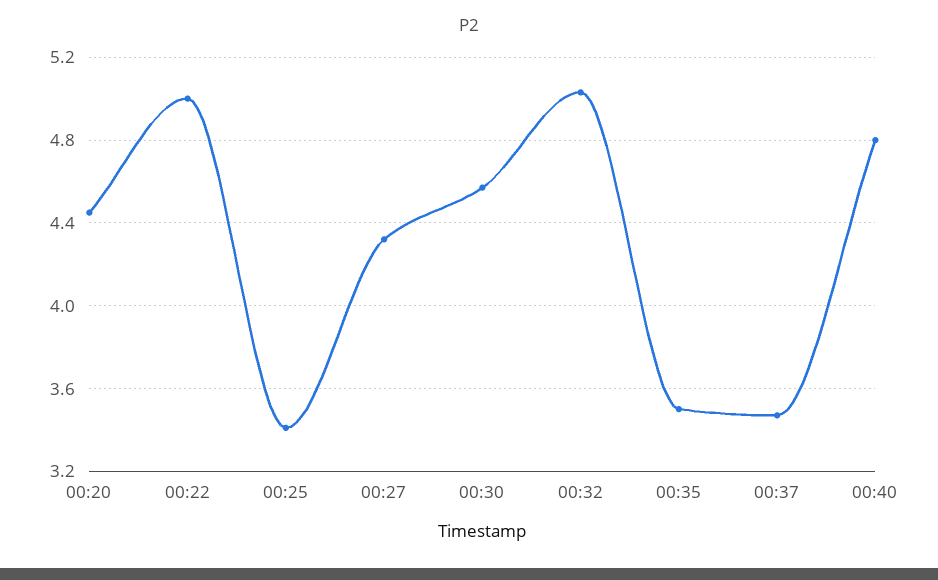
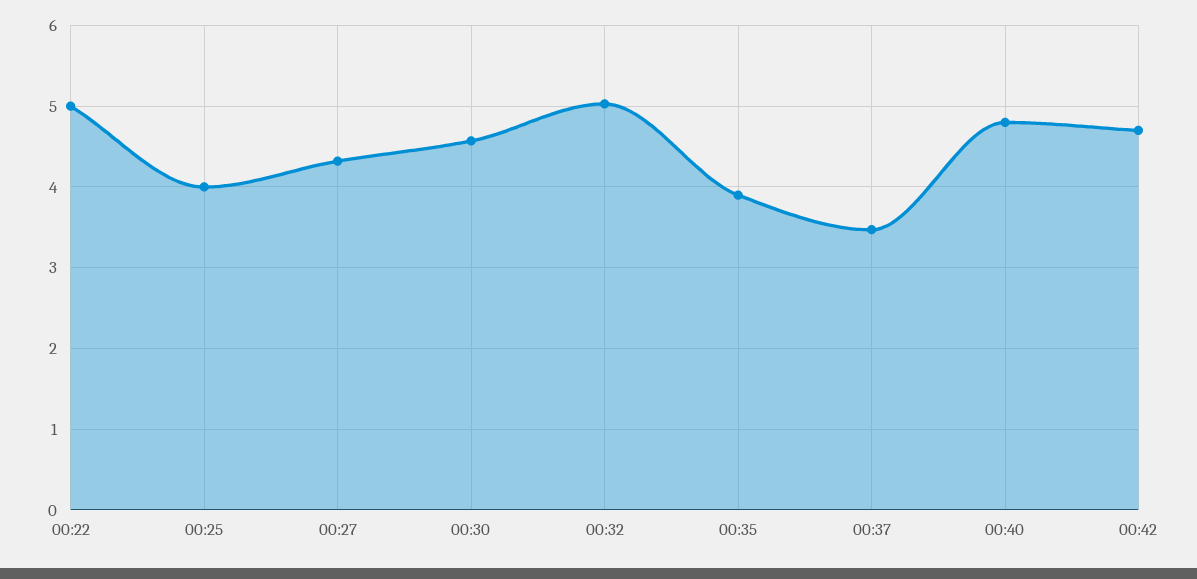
00:20: 4.45 -> none
00:25: 3.4 -> 4
00:35: 3.5 -> 3.9
00:42: none -> 4.7

